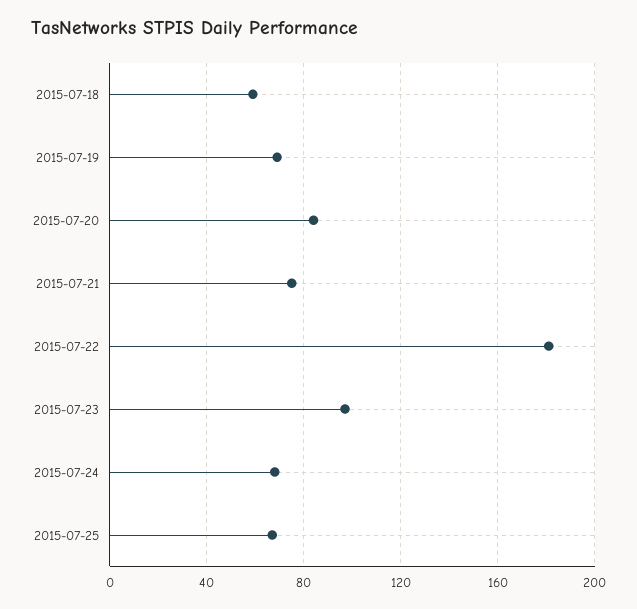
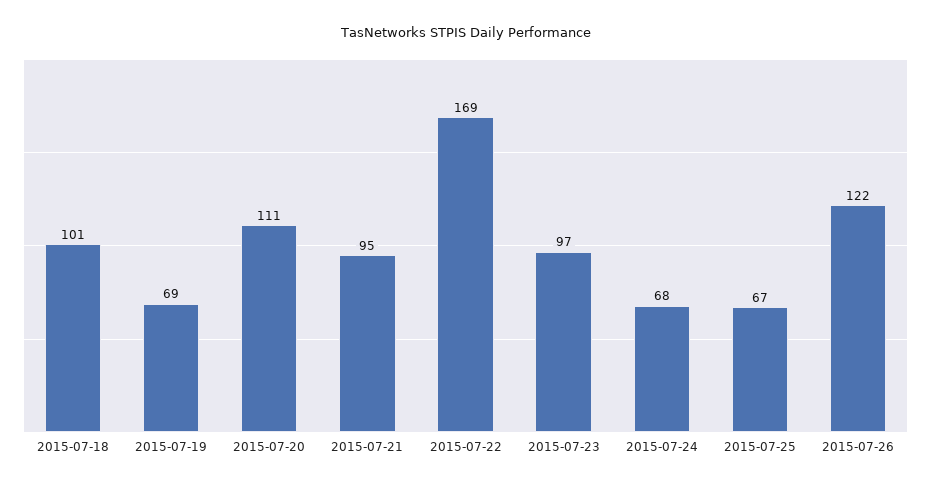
2015-07-18: 60 -> 101
2015-07-20: 85 -> 111
2015-07-21: 75 -> 95
2015-07-22: 180 -> 169
2015-07-26: none -> 122

